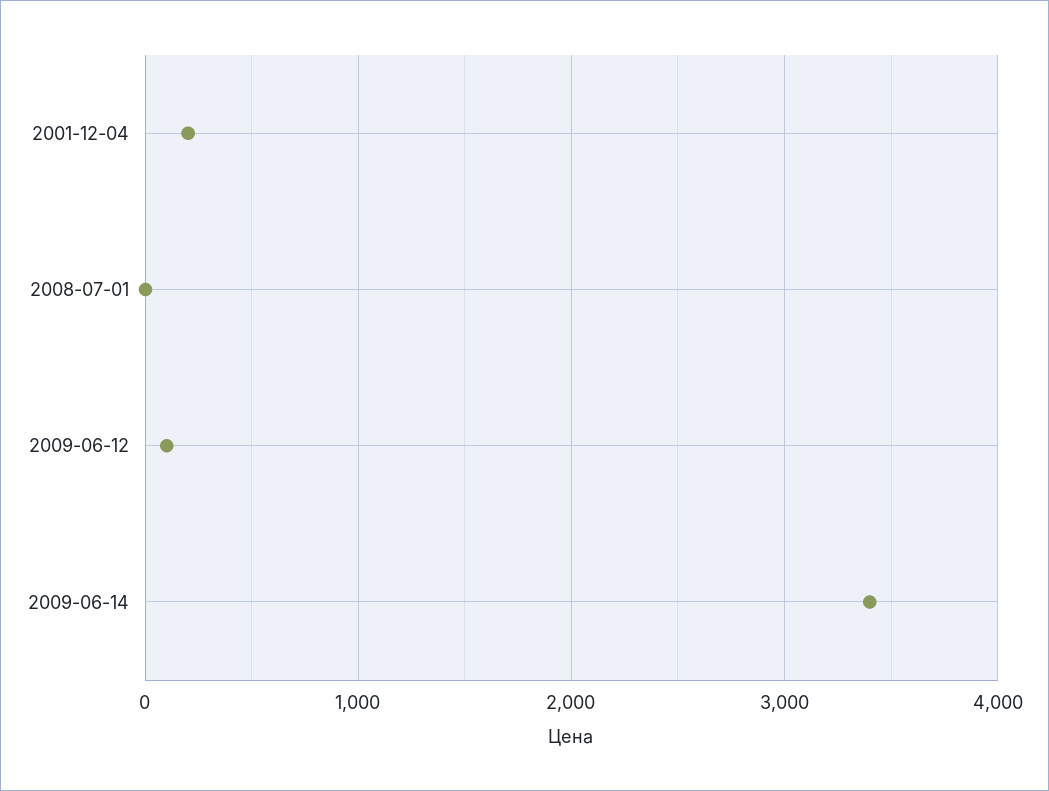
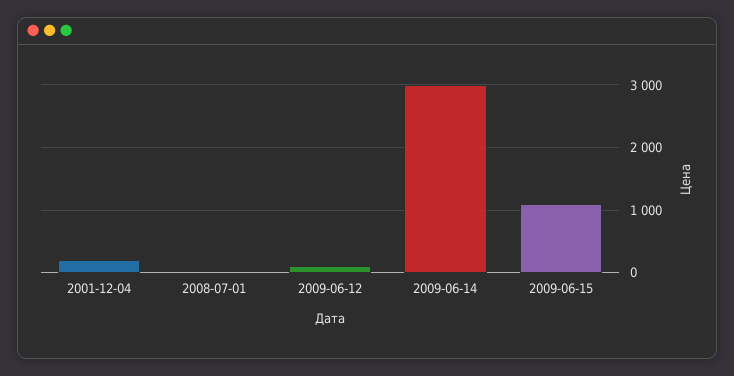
2009-06-14: 3400 -> 3000
2009-06-15: none -> 1100

